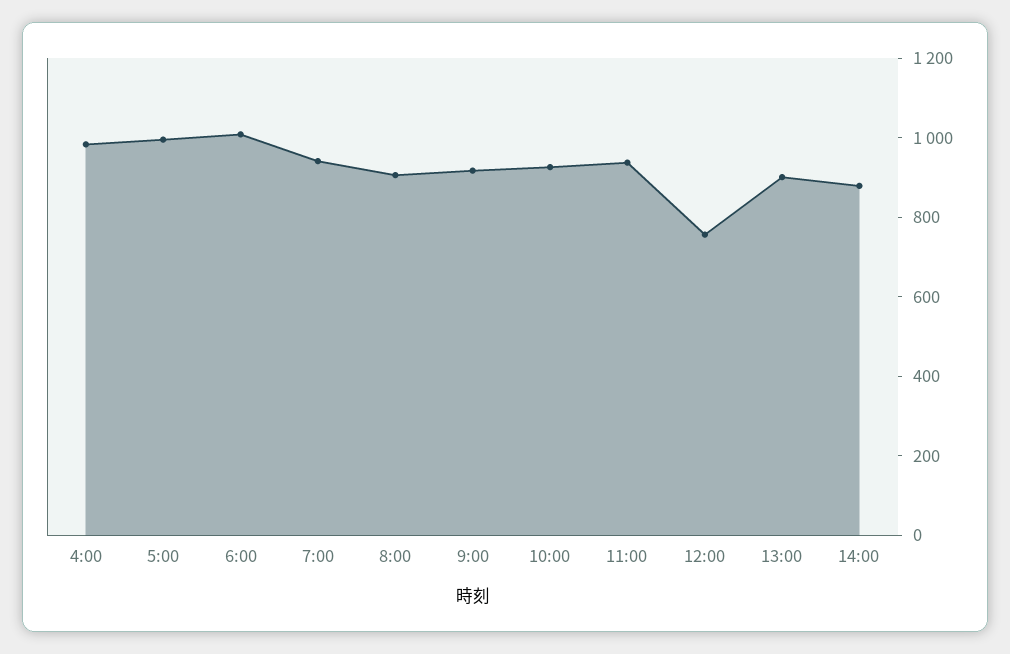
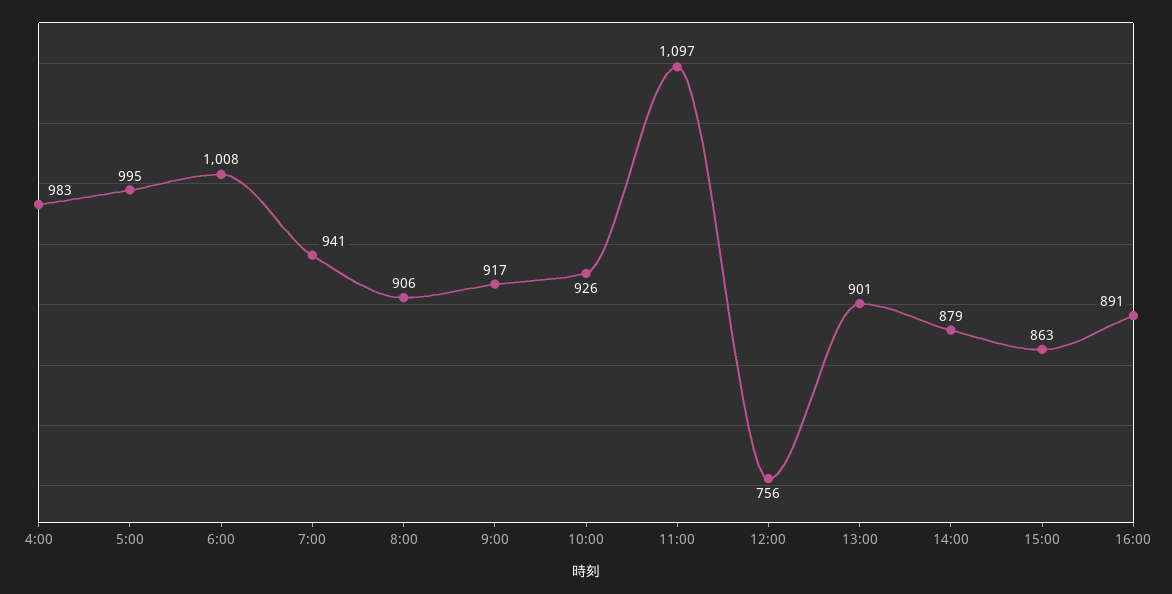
11:00: 950 -> 1097
15:00: none -> 863
16:00: none -> 891

